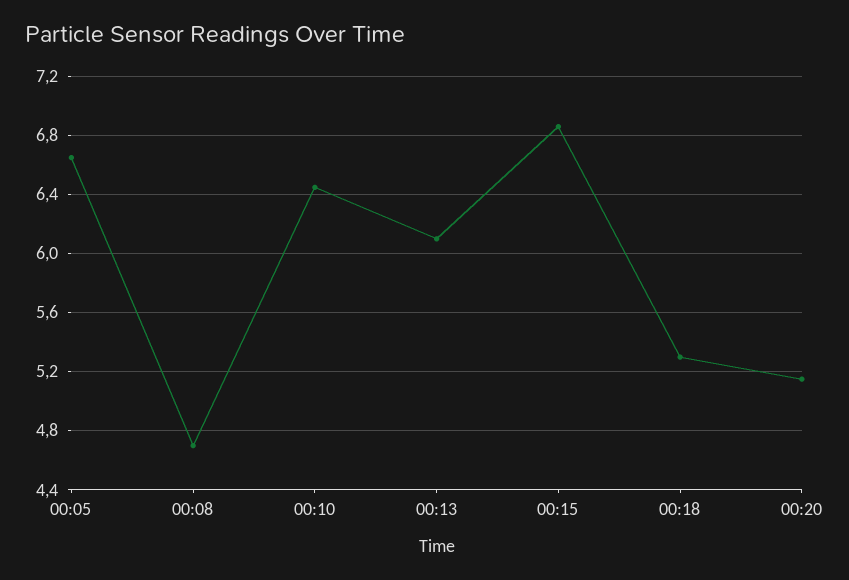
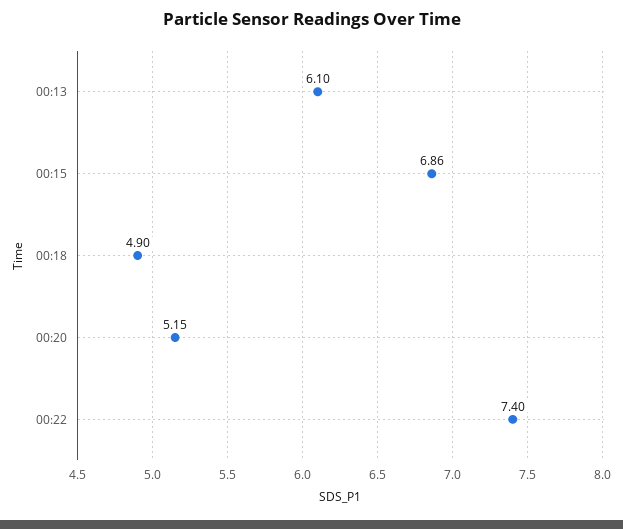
00:05: 6.65 -> none
00:08: 4.7 -> none
00:10: 6.45 -> none
00:18: 5.3 -> 4.9
00:22: none -> 7.4

